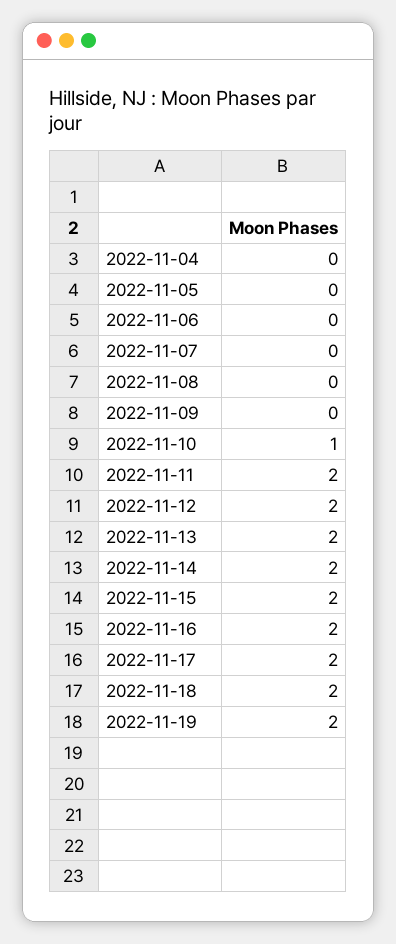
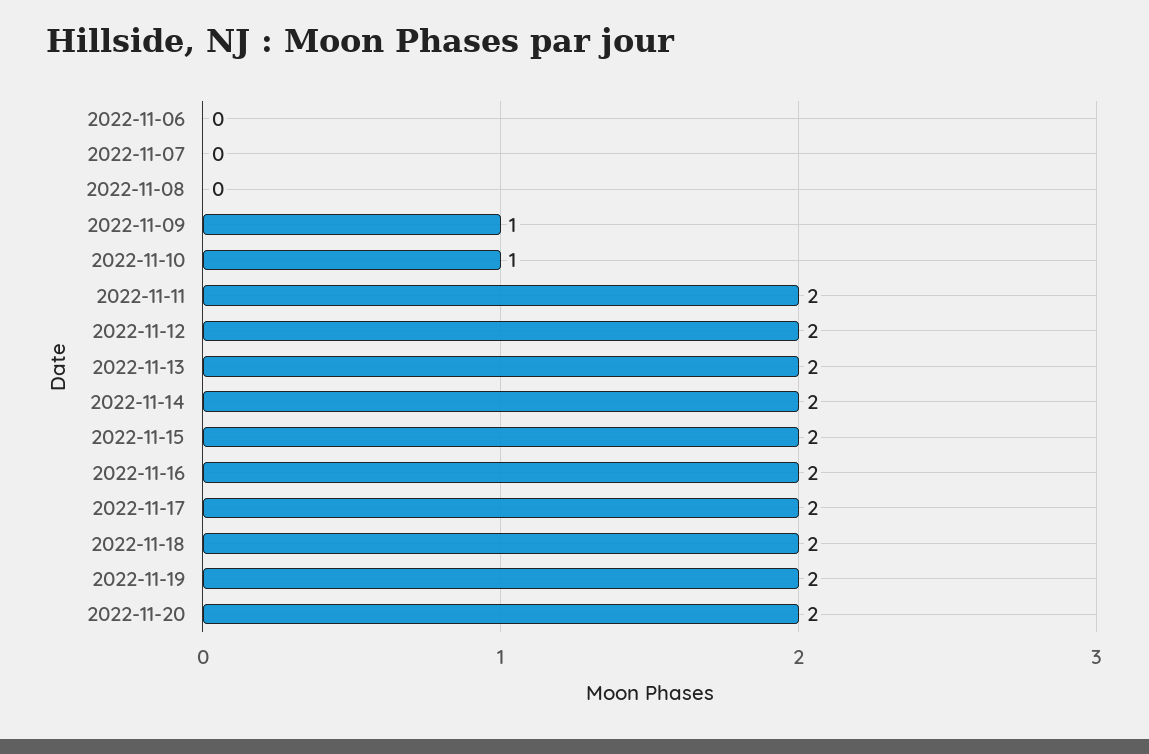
2022-11-04: 0 -> none
2022-11-05: 0 -> none
2022-11-09: 0 -> 1
2022-11-20: none -> 2

